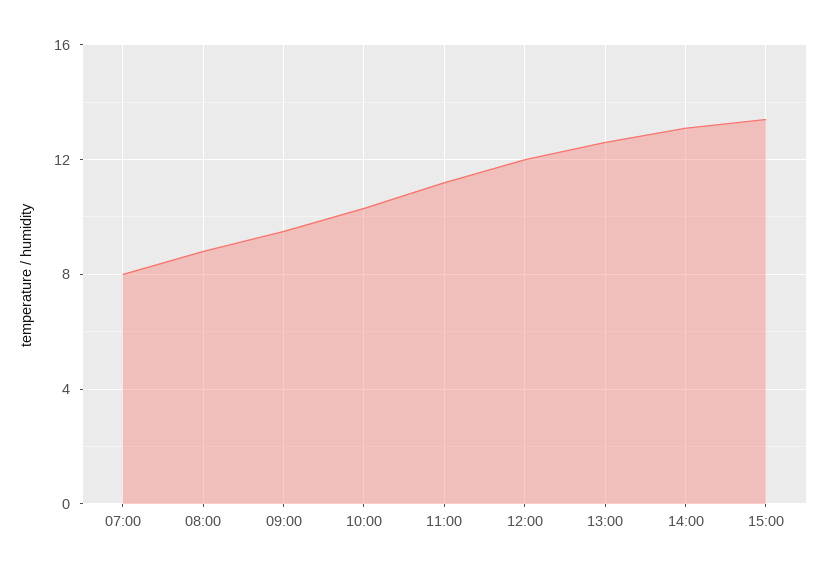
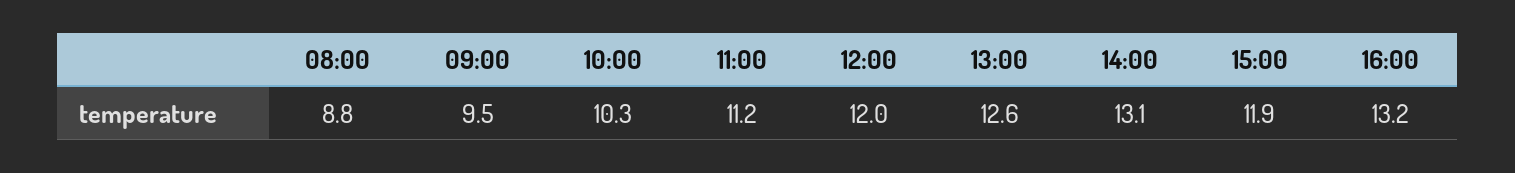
07:00: 8 -> none
15:00: 13.5 -> 11.9
16:00: none -> 13.2

